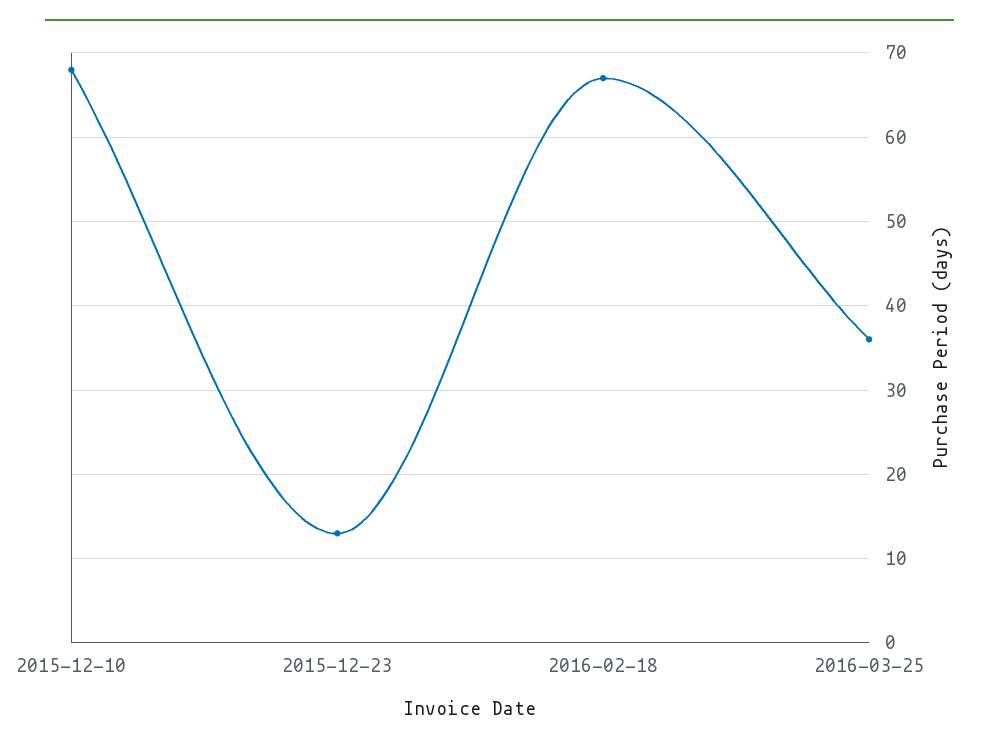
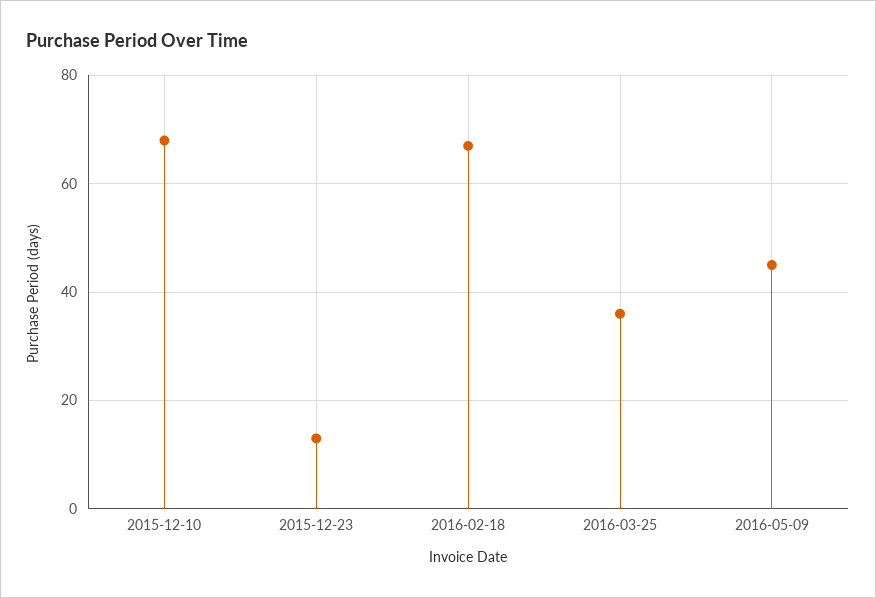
2016-05-09: none -> 45

